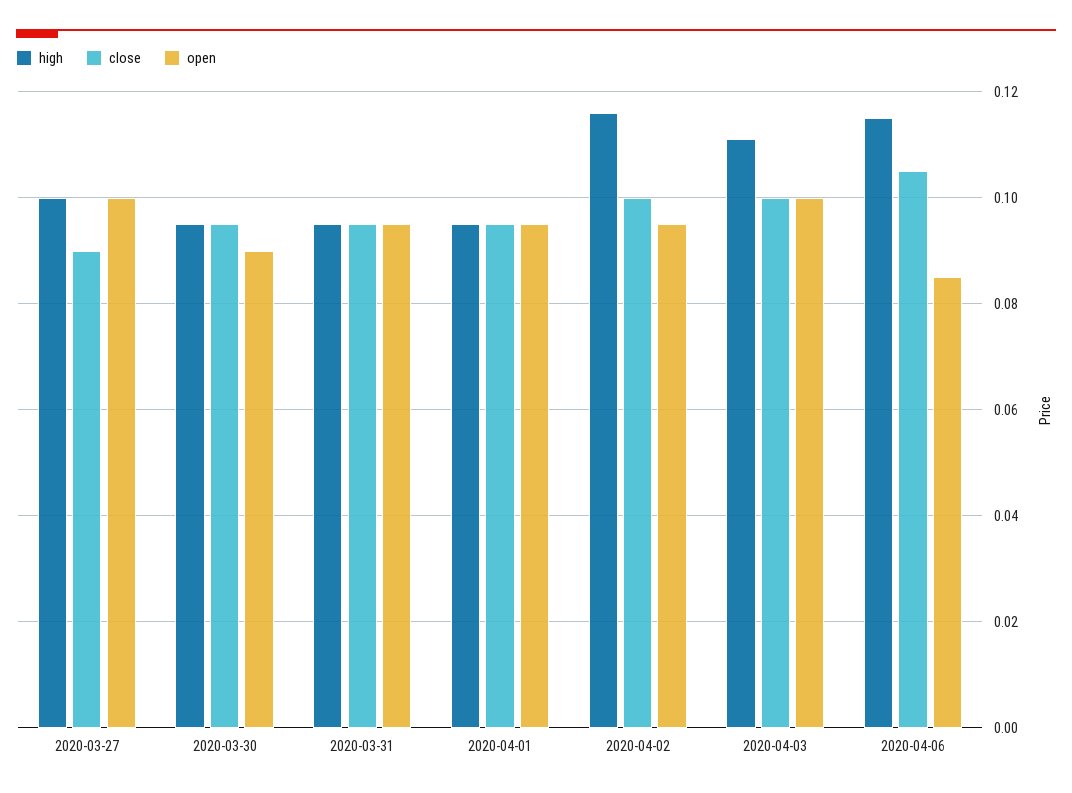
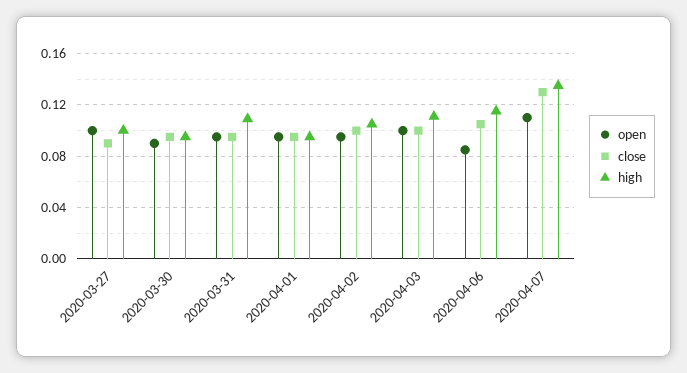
high, 2020-03-31: 0.095 -> 0.11
high, 2020-04-02: 0.115 -> 0.105
open, 2020-04-07: none -> 0.11
close, 2020-04-07: none -> 0.13
high, 2020-04-07: none -> 0.135

